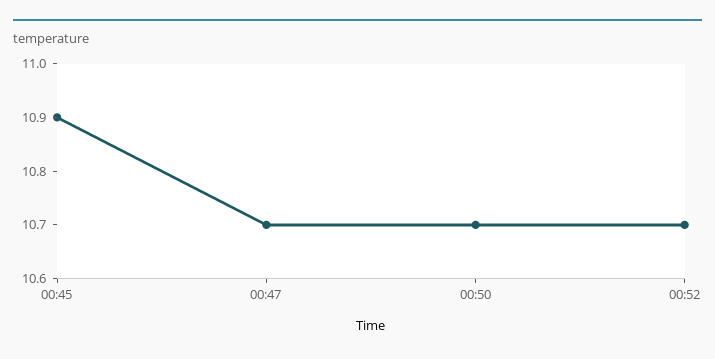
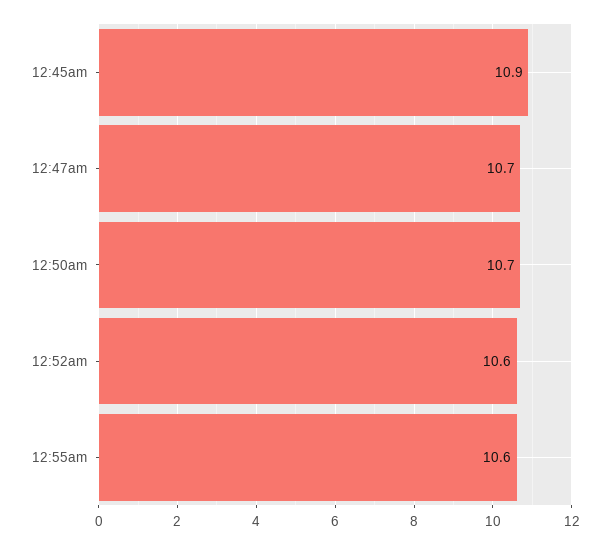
00:52: 10.7 -> 10.6
12:55am: none -> 10.6

